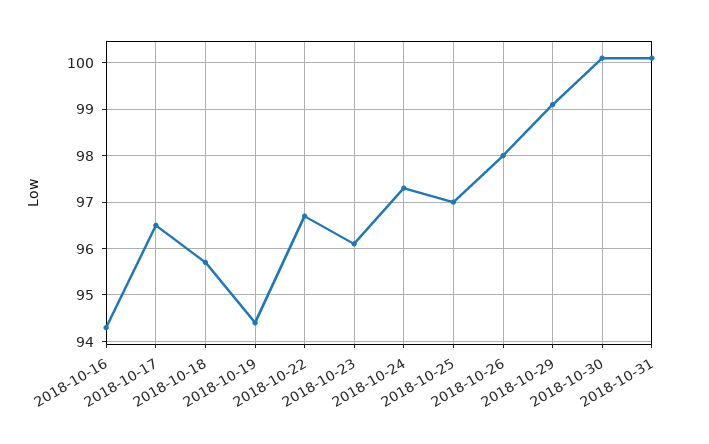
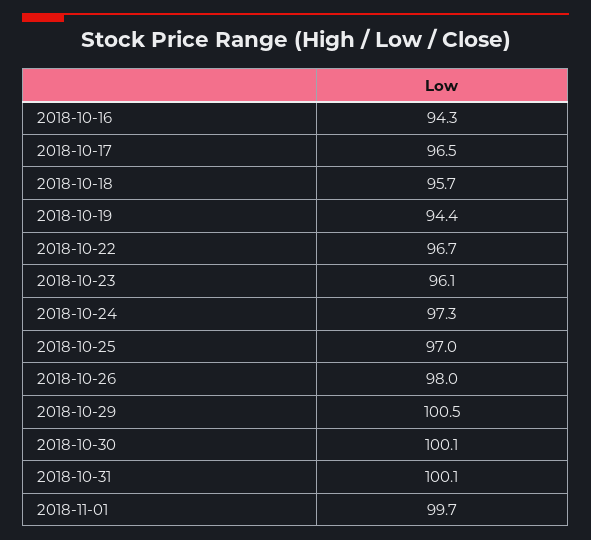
2018-10-29: 99 -> 100.5
2018-11-01: none -> 99.7

